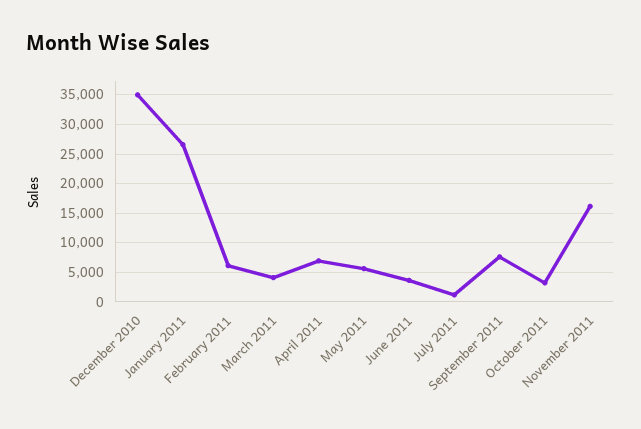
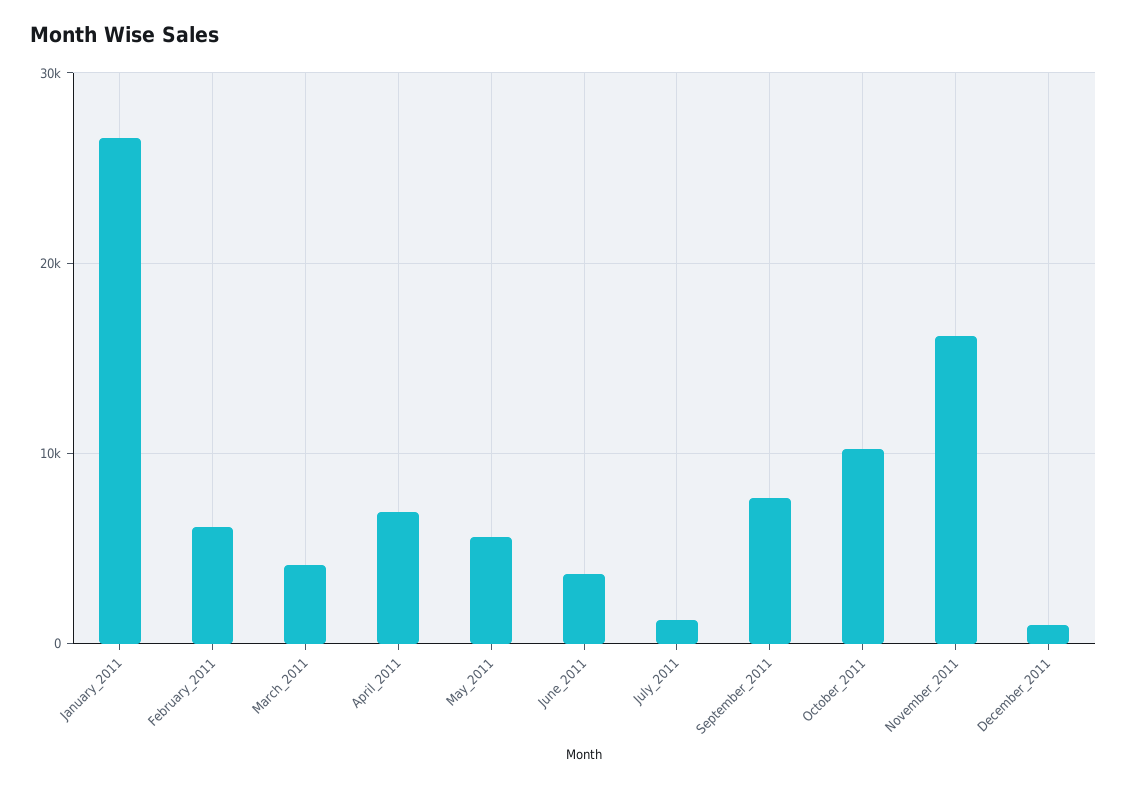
December 2010: 35000 -> none
October 2011: 2500 -> 10000
December_2011: none -> 1000

